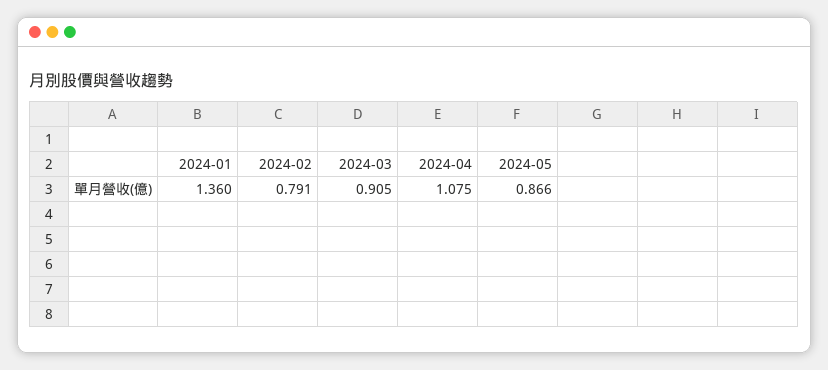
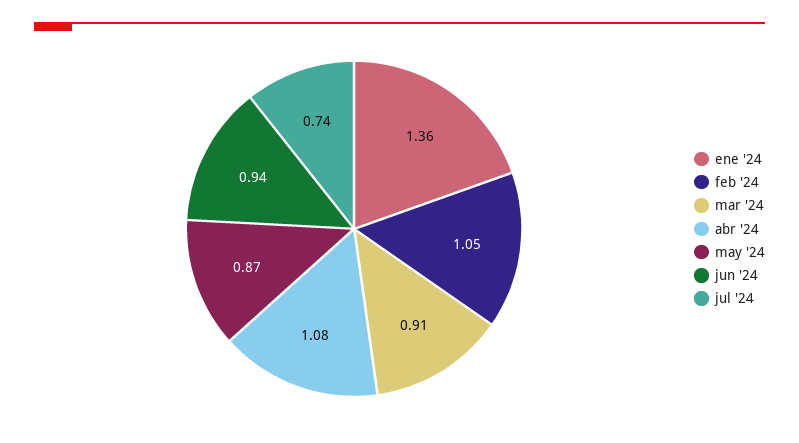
2024-02: 0.791 -> 1.05
jun '24: none -> 0.94
jul '24: none -> 0.74

